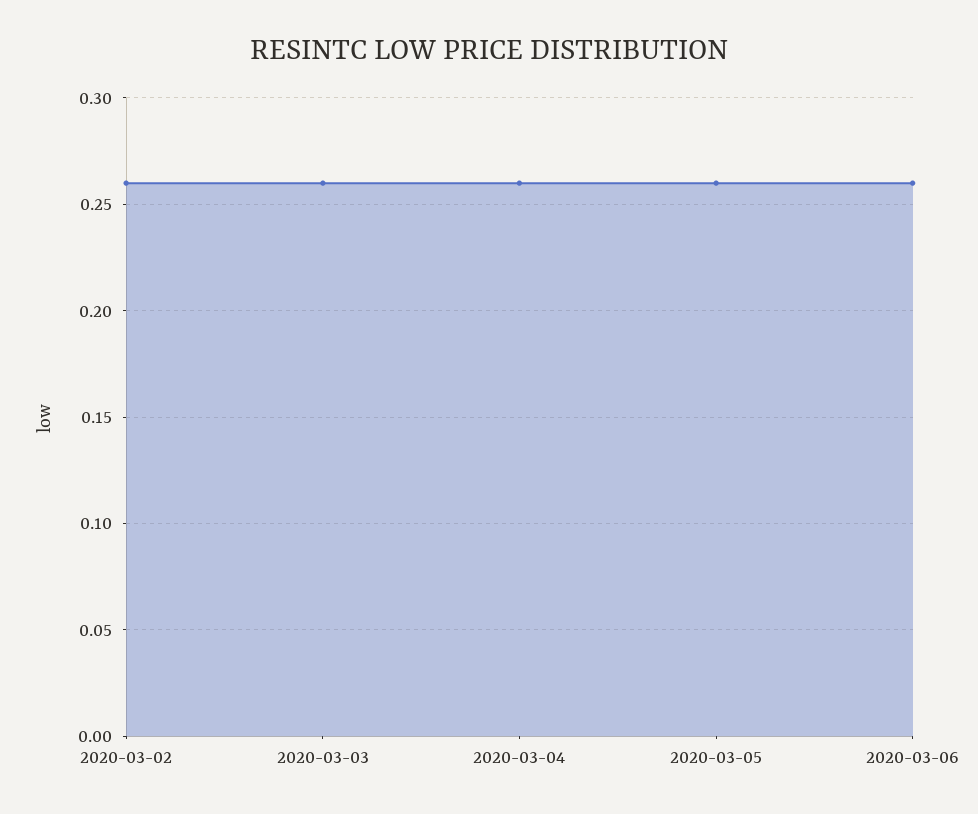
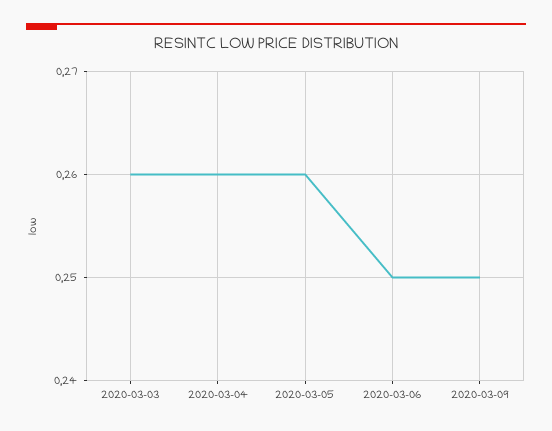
2020-03-02: 0.26 -> none
2020-03-06: 0.26 -> 0.25
2020-03-09: none -> 0.25

